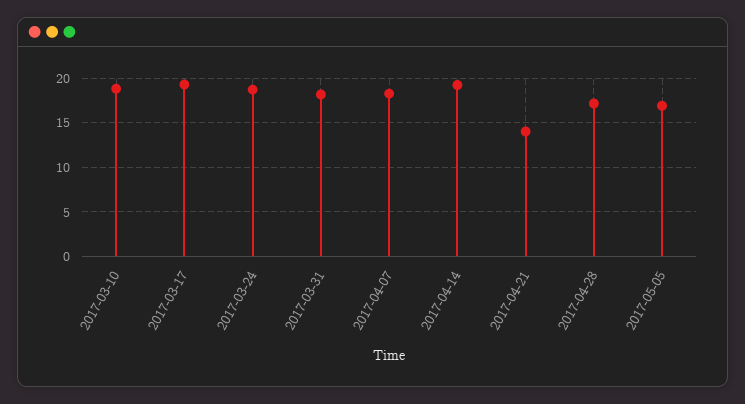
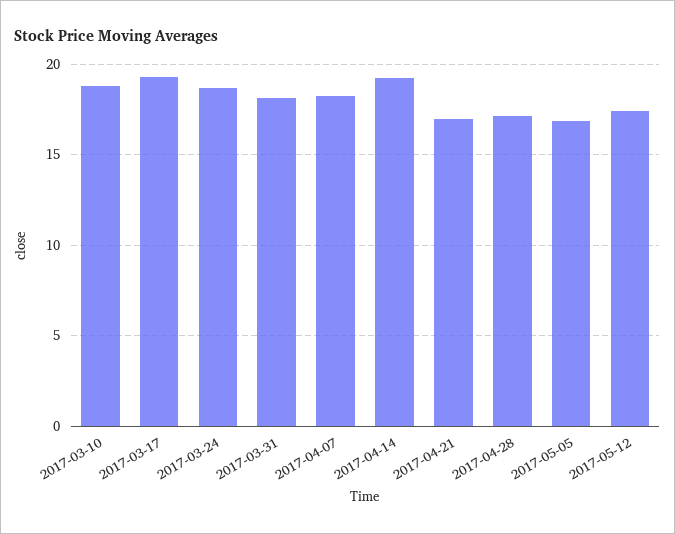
2017-04-21: 14 -> 17
2017-05-12: none -> 17.5

